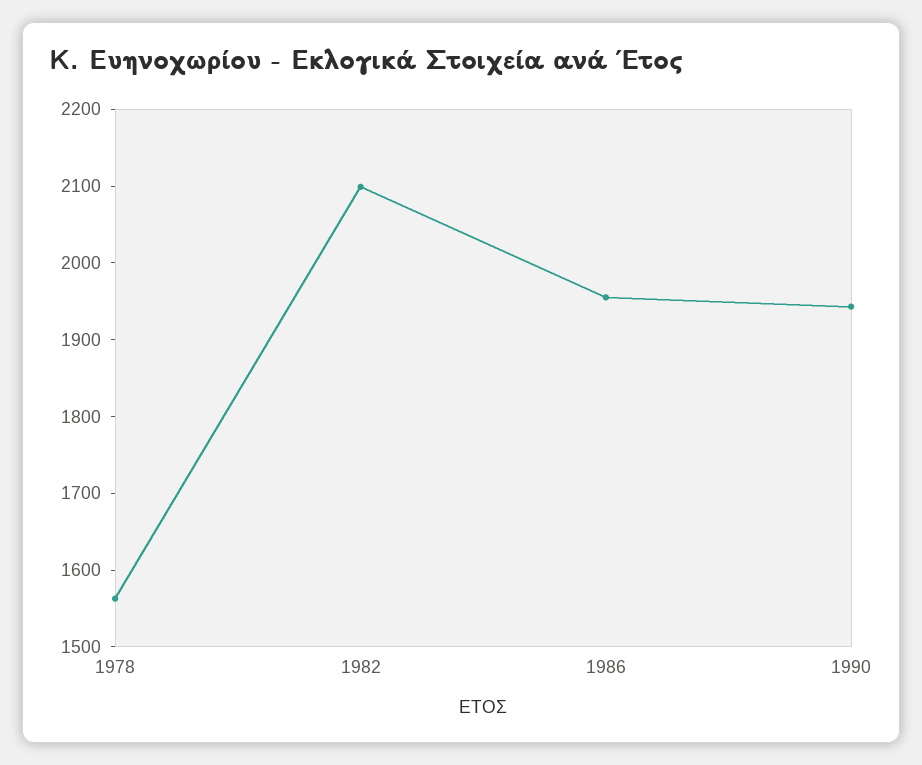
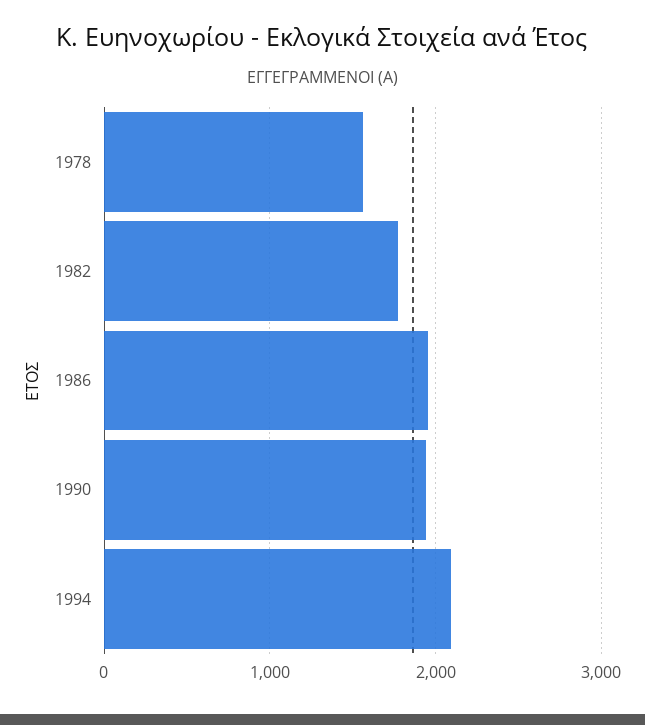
1982: 2100 -> 1800
1994: none -> 2100

